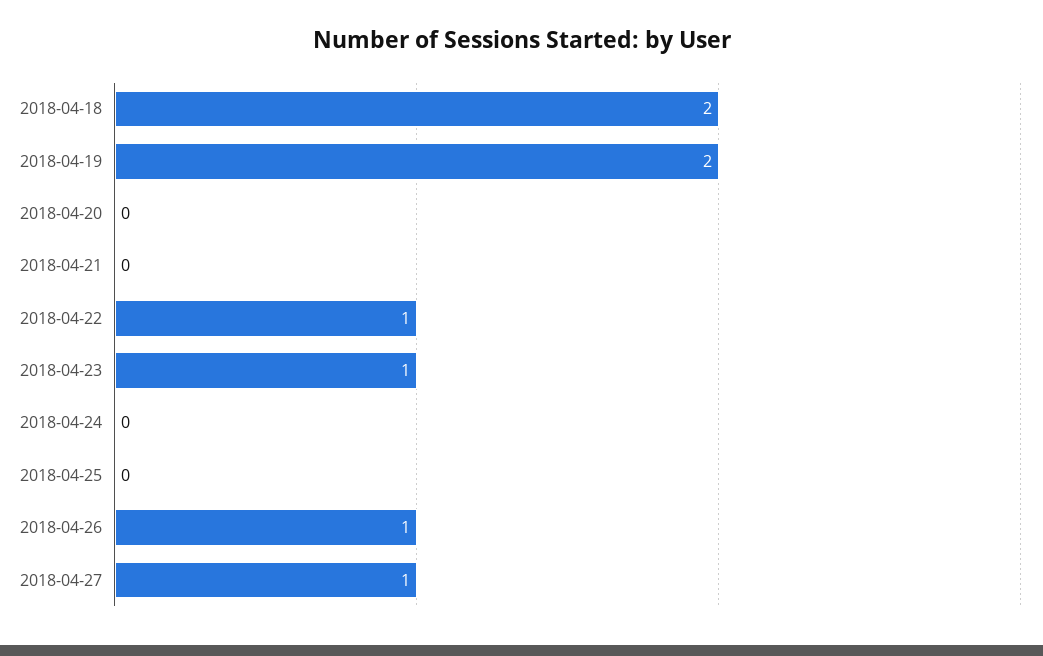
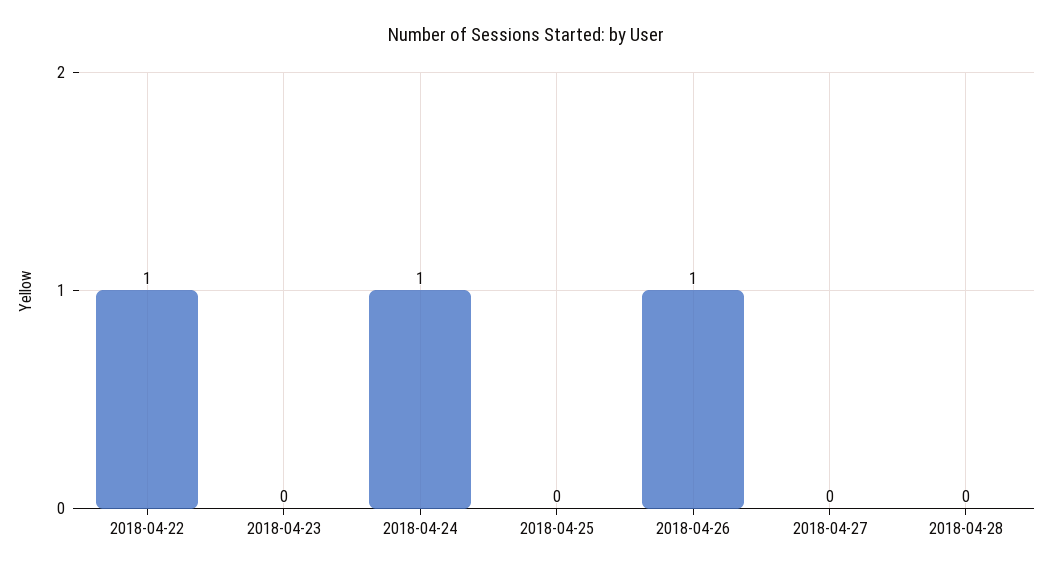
2018-04-18: 2 -> none
2018-04-19: 2 -> none
2018-04-20: 0 -> none
2018-04-21: 0 -> none
2018-04-23: 1 -> 0
2018-04-24: 0 -> 1
2018-04-27: 1 -> 0
2018-04-28: none -> 0

